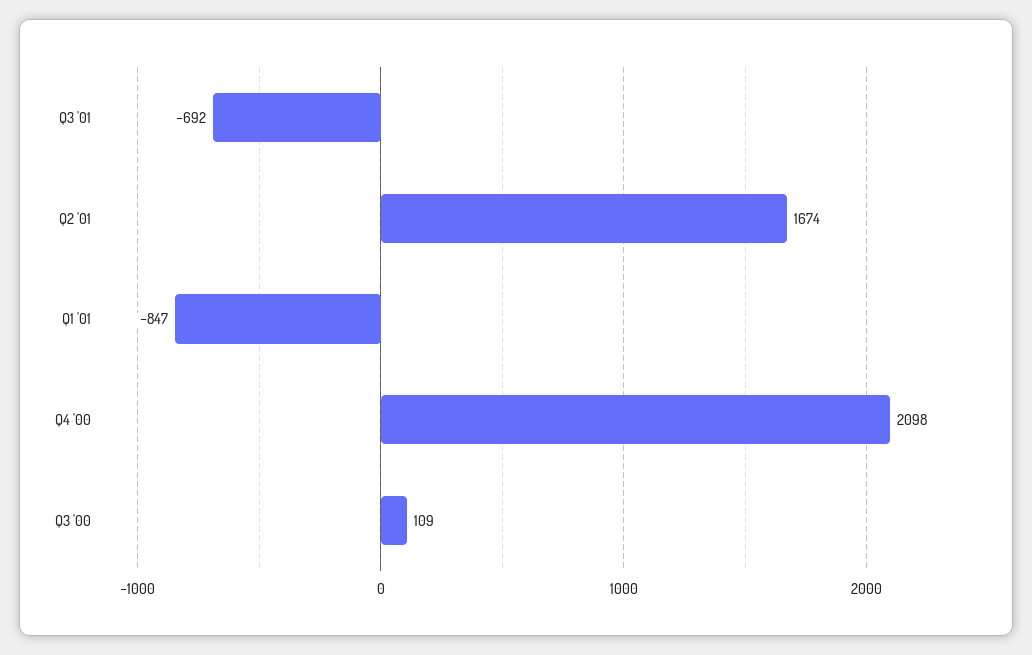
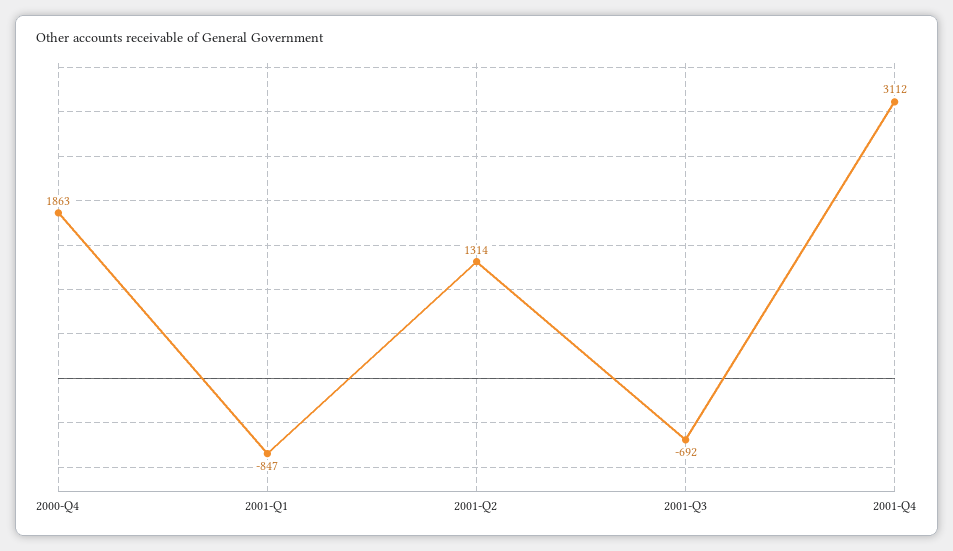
Q2 '01: 1674 -> 1314
Q4 '00: 2098 -> 1863
Q3 '00: 109 -> none
2001-Q4: none -> 3112

